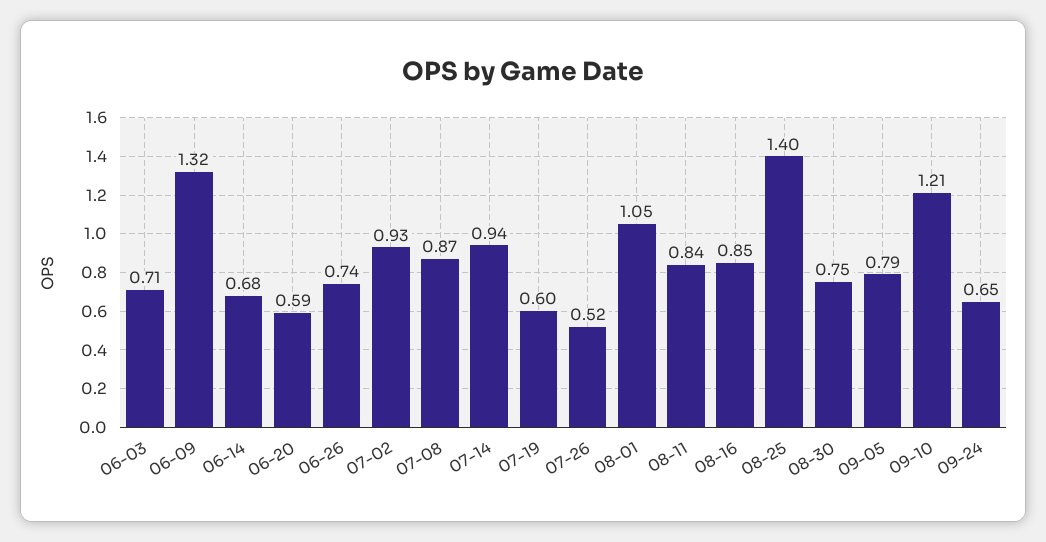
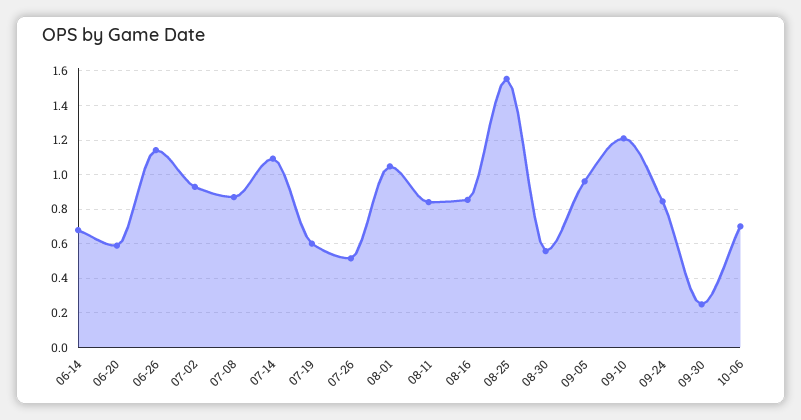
06-03: 0.71 -> none
06-09: 1.32 -> none
06-26: 0.74 -> 1.15
07-14: 0.94 -> 1.1
08-25: 1.4 -> 1.55
08-30: 0.75 -> 0.55
09-05: 0.79 -> 0.95
09-24: 0.65 -> 0.85
09-30: none -> 0.25
10-06: none -> 0.7

